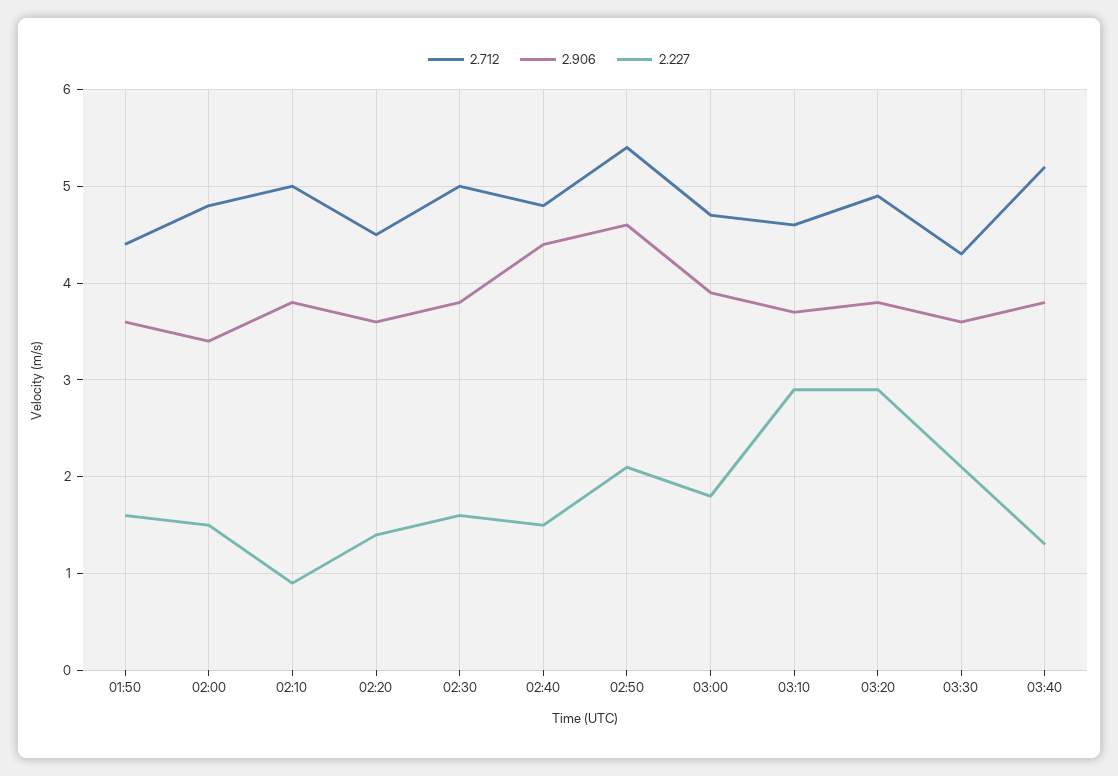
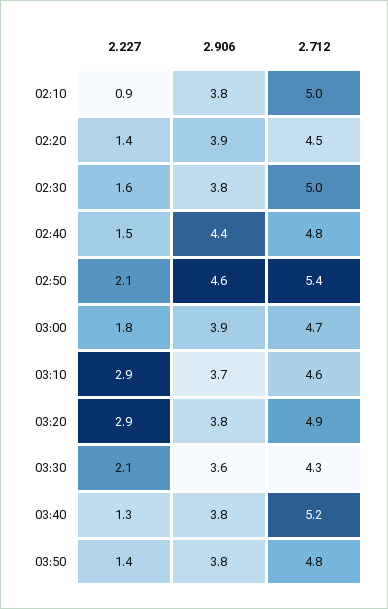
2.712, 01:50: 4.4 -> none
2.906, 01:50: 3.6 -> none
2.227, 01:50: 1.6 -> none
2.712, 02:00: 4.8 -> none
2.906, 02:00: 3.4 -> none
2.227, 02:00: 1.5 -> none
2.906, 02:20: 3.6 -> 3.9
2.227, 03:50: none -> 1.4
2.906, 03:50: none -> 3.8
2.712, 03:50: none -> 4.8

